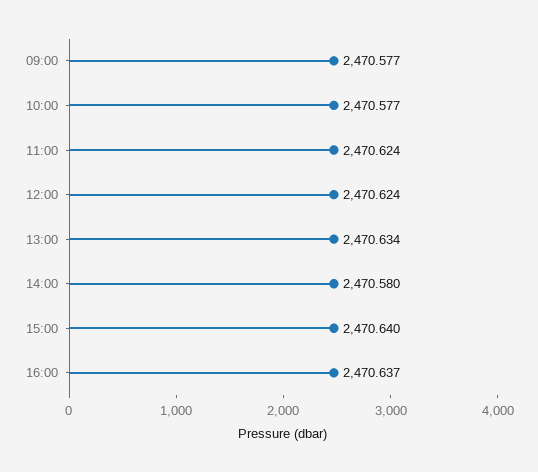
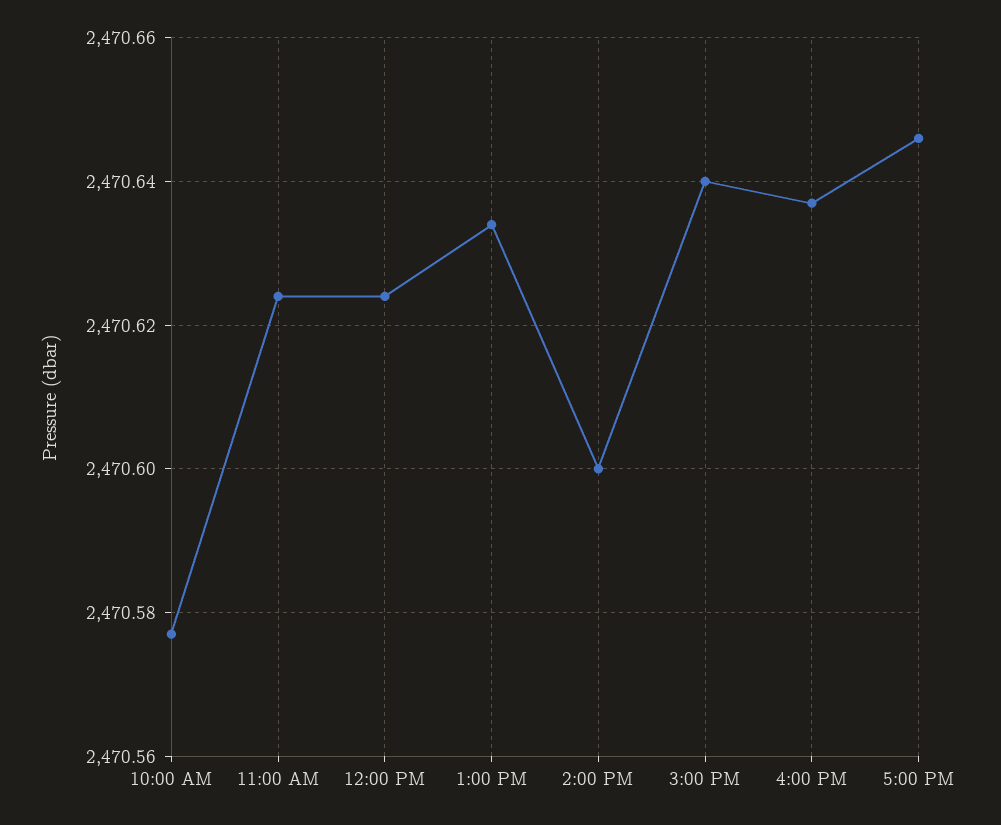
09:00: 2470.577 -> none
14:00: 2470.58 -> 2470.6
5:00 PM: none -> 2470.645

